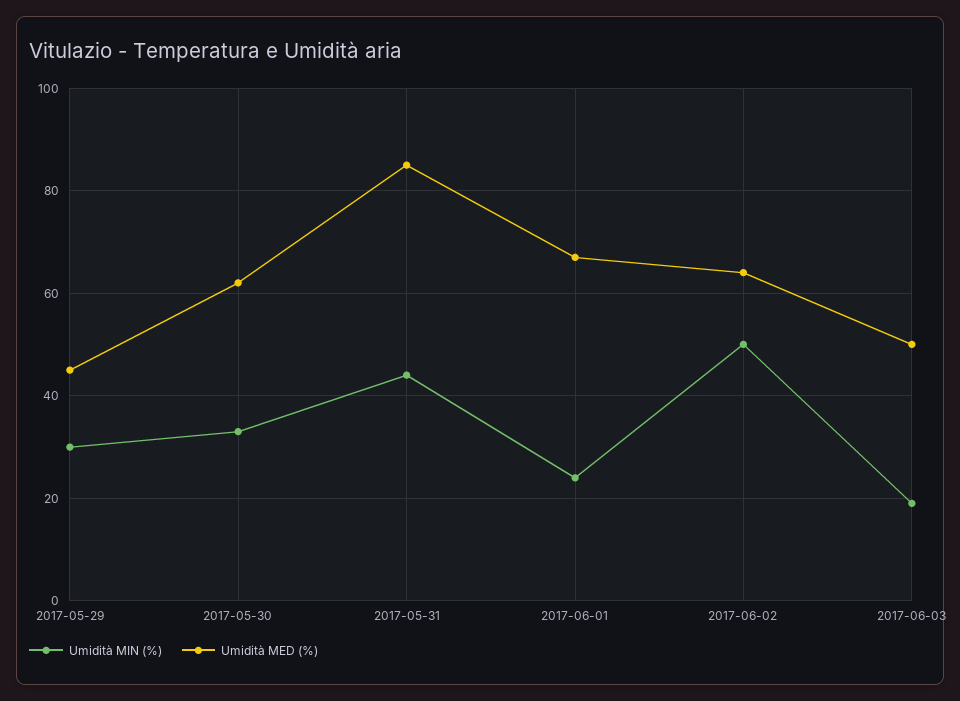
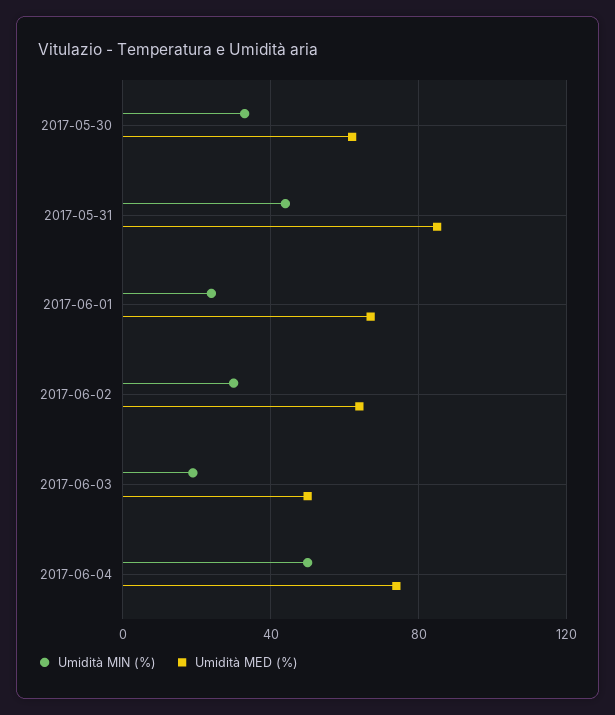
Umidità MIN (%), 2017-05-29: 30 -> none
Umidità MED (%), 2017-05-29: 45 -> none
Umidità MIN (%), 2017-06-02: 50 -> 30
Umidità MIN (%), 2017-06-04: none -> 50
Umidità MED (%), 2017-06-04: none -> 75

